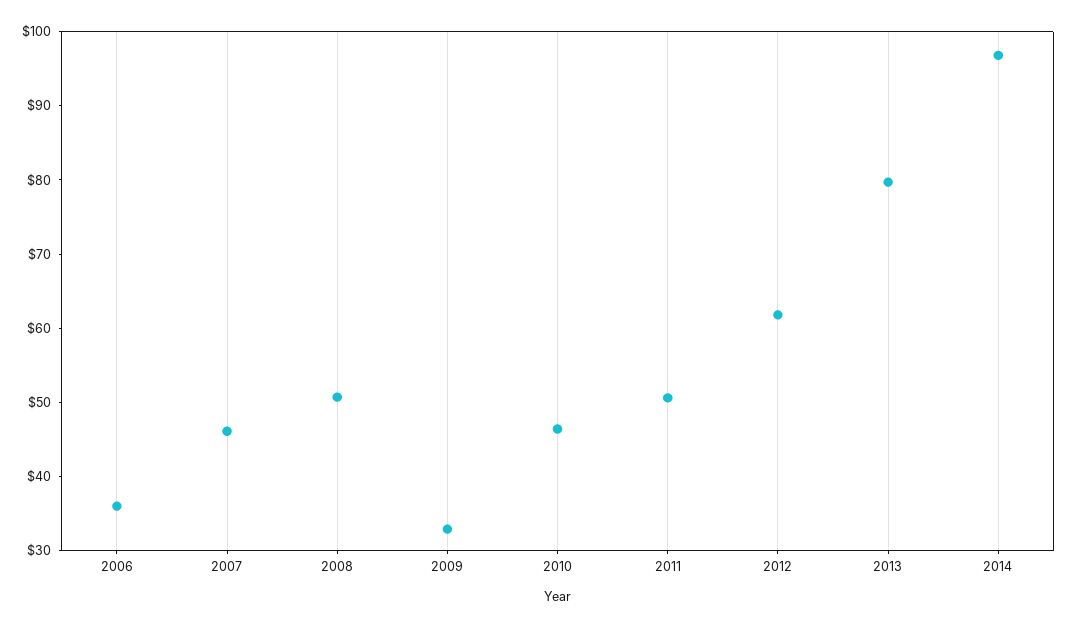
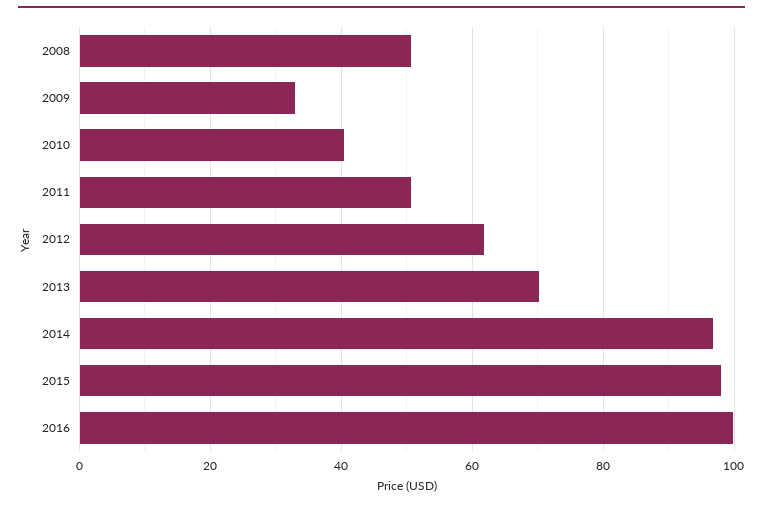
2006: 36 -> none
2007: 46 -> none
2010: 46 -> 40
2013: 80 -> 70
2015: none -> 98
2016: none -> 100

